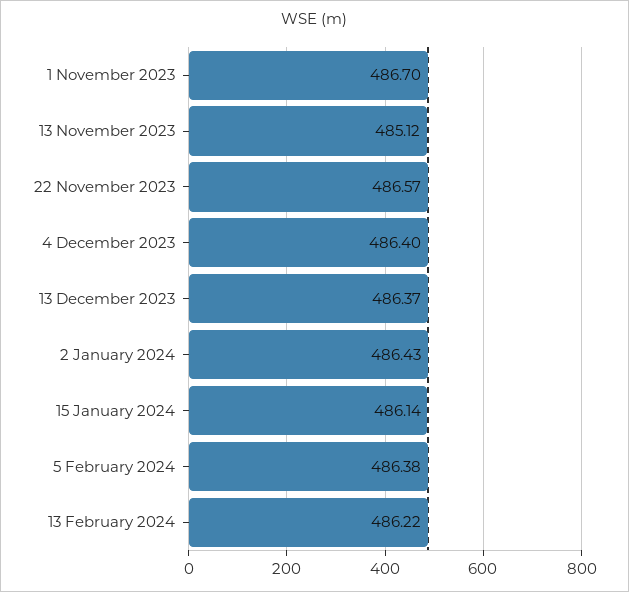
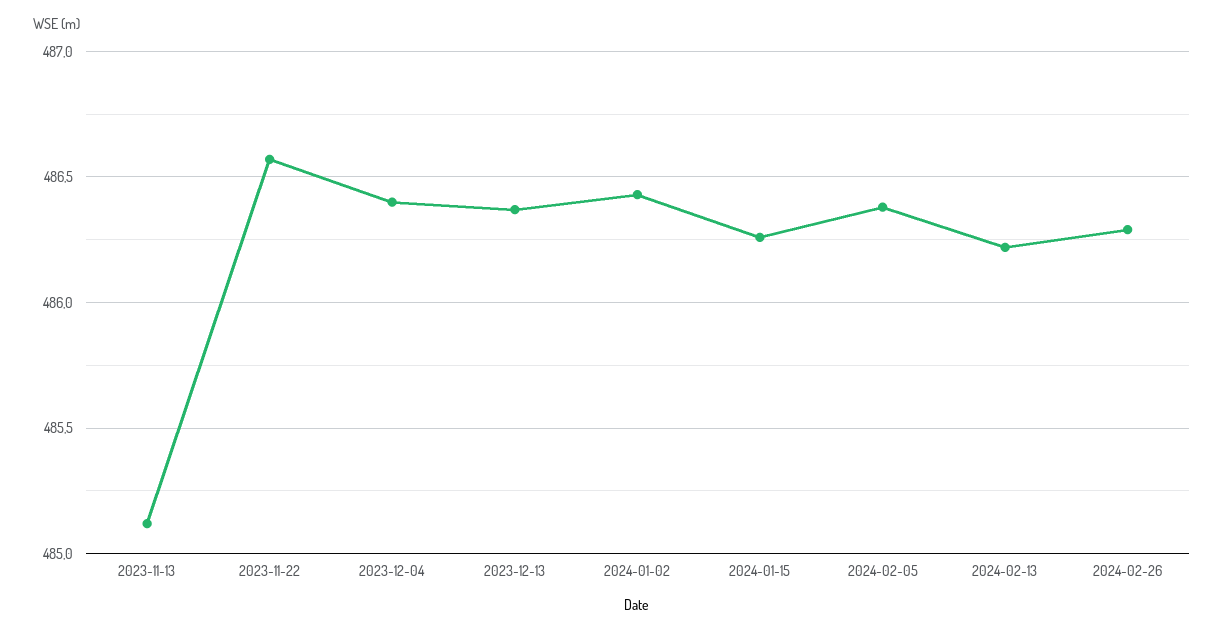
1 November 2023: 486.7 -> none
15 January 2024: 486.14 -> 486.25
2024-02-26: none -> 486.3

